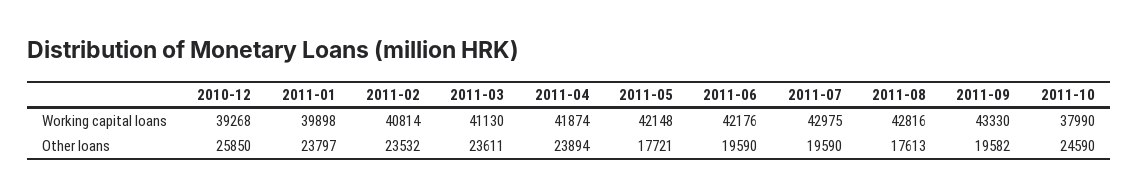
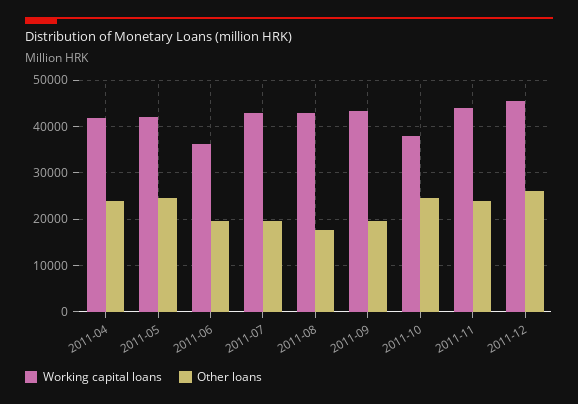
Working capital loans, 2010-12: 39268 -> none
Working capital loans, 2011-01: 39898 -> none
Working capital loans, 2011-02: 40814 -> none
Working capital loans, 2011-03: 41130 -> none
Working capital loans, 2011-06: 42176 -> 36000
Other loans, 2010-12: 25850 -> none
Other loans, 2011-01: 23797 -> none
Other loans, 2011-02: 23532 -> none
Other loans, 2011-03: 23611 -> none
Other loans, 2011-05: 17721 -> 24000
Working capital loans, 2011-11: none -> 44000
Other loans, 2011-11: none -> 24000
Working capital loans, 2011-12: none -> 46000
Other loans, 2011-12: none -> 26000

